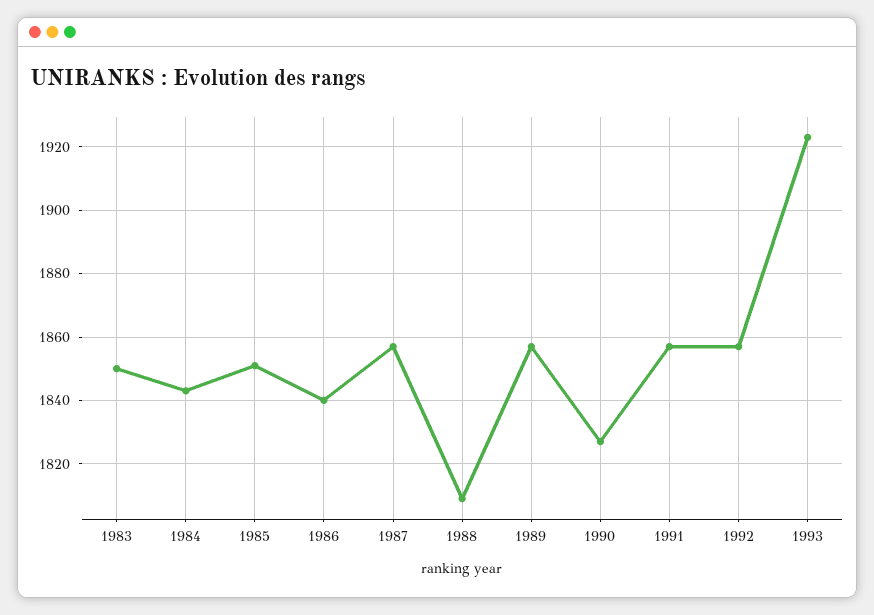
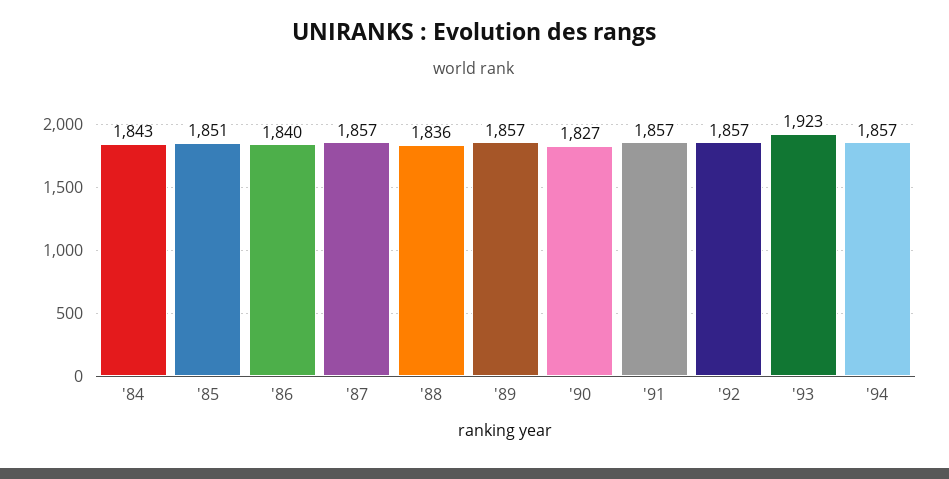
1983: 1850 -> none
1988: 1810 -> 1836
'94: none -> 1857

